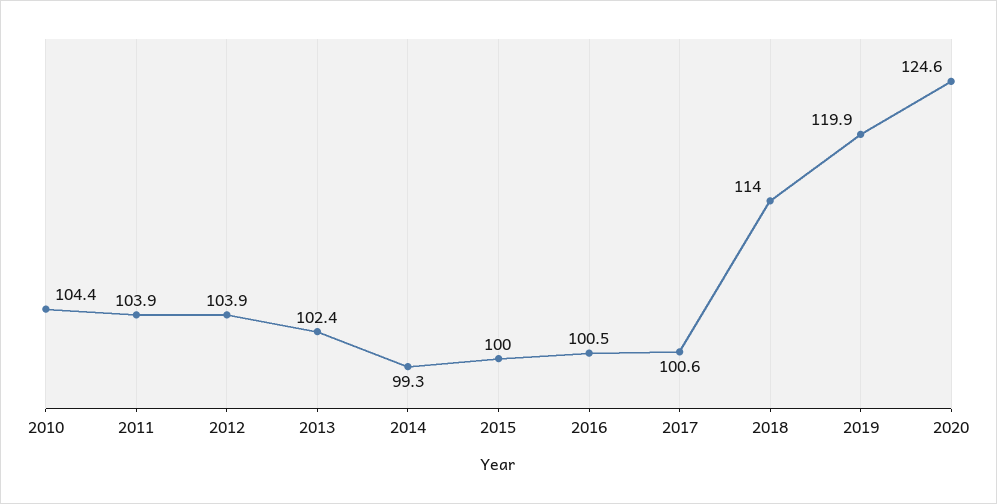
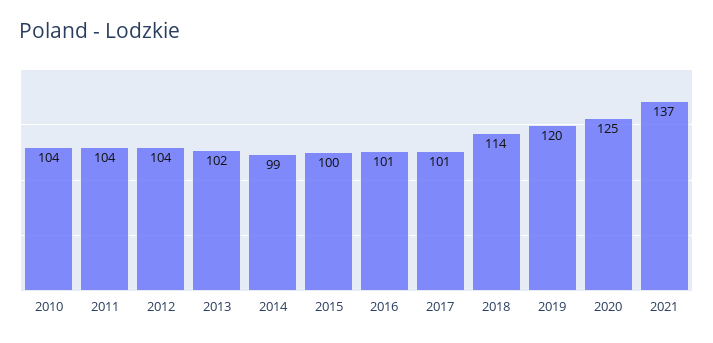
2021: none -> 137

